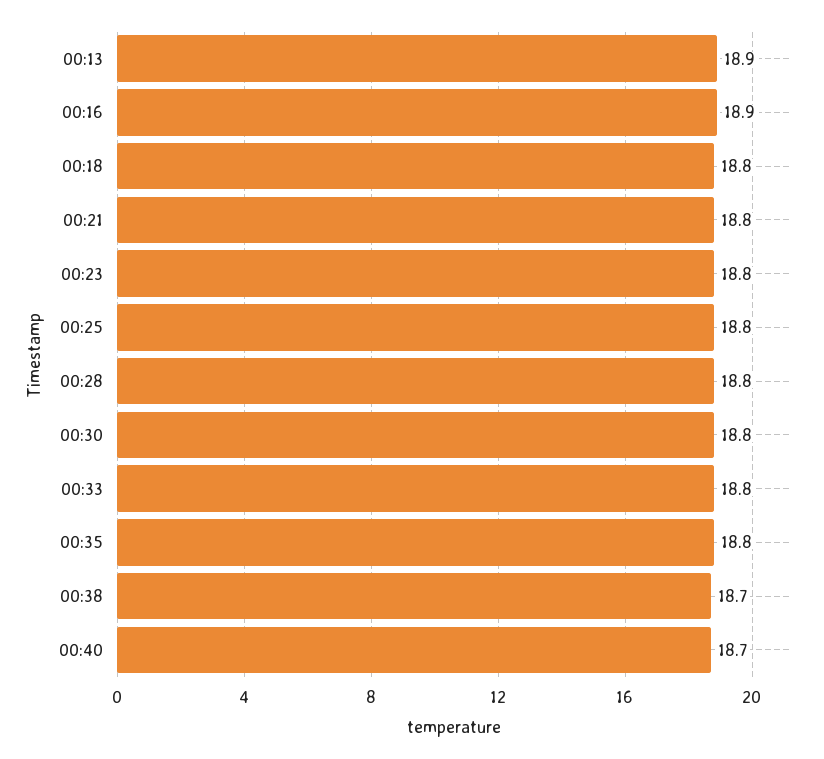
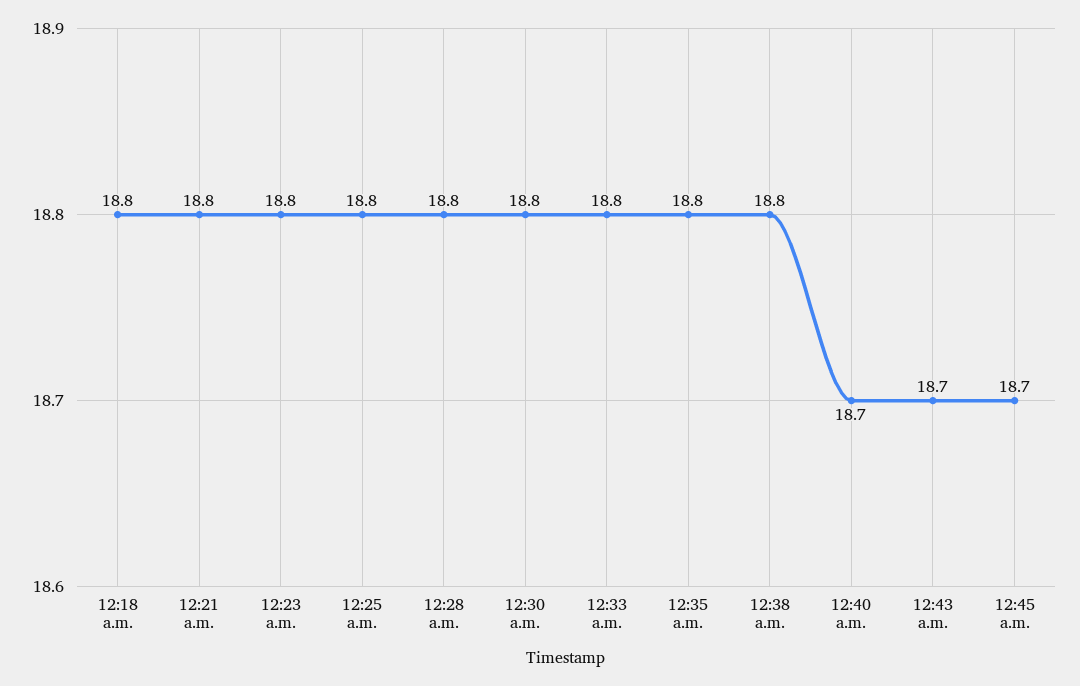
00:13: 18.9 -> none
00:16: 18.9 -> none
00:38: 18.7 -> 18.8
12:43 a.m.: none -> 18.7
12:45 a.m.: none -> 18.7

